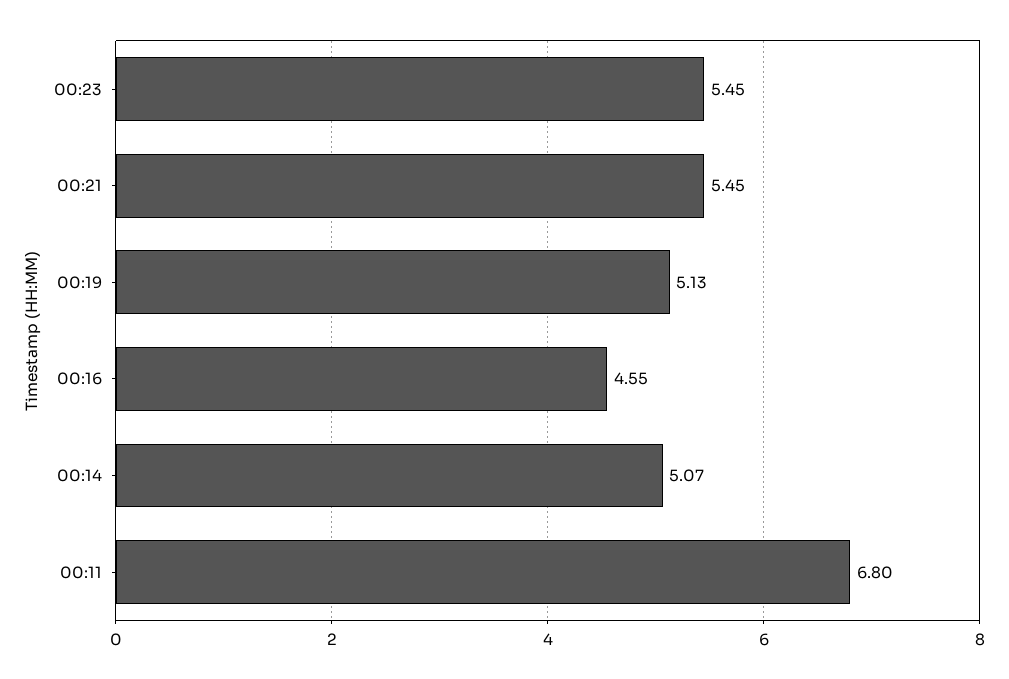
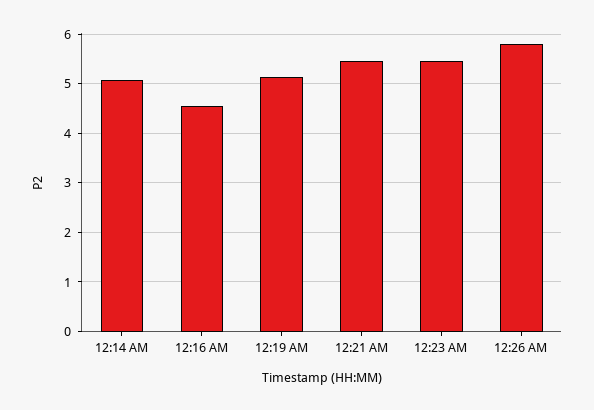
00:11: 6.8 -> none
12:26 AM: none -> 5.8

